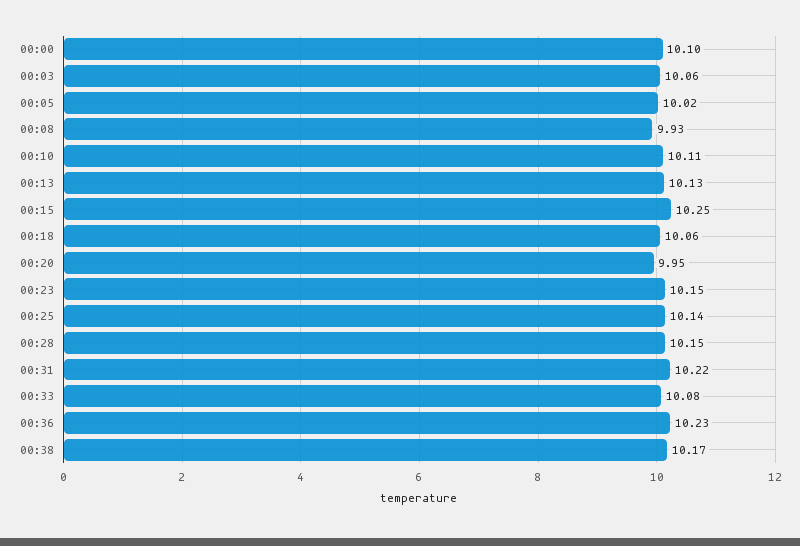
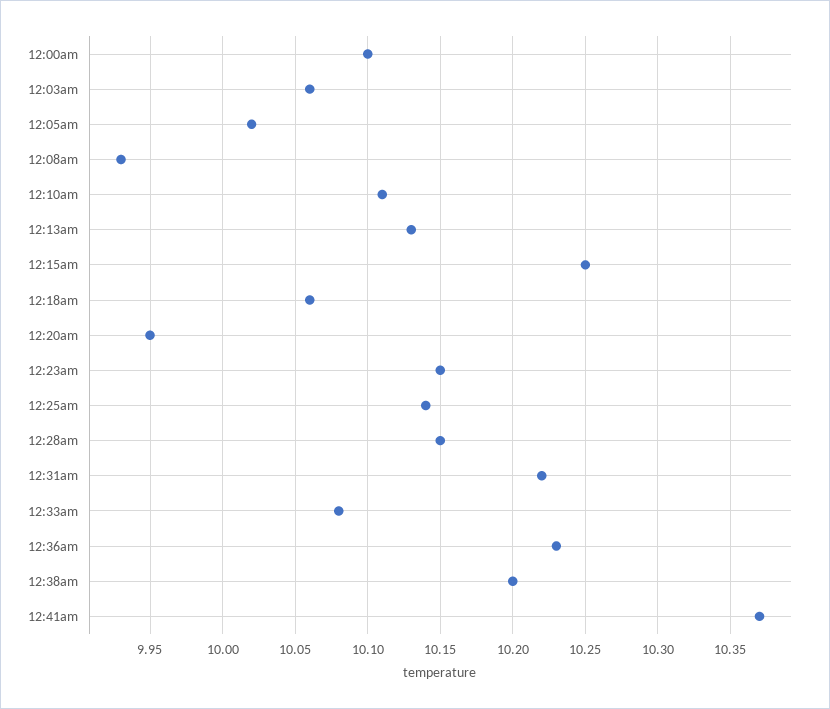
00:38: 10.17 -> 10.2
12:41am: none -> 10.37

